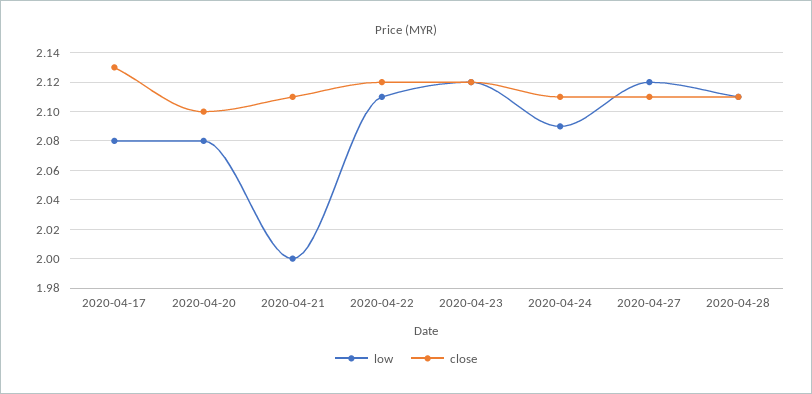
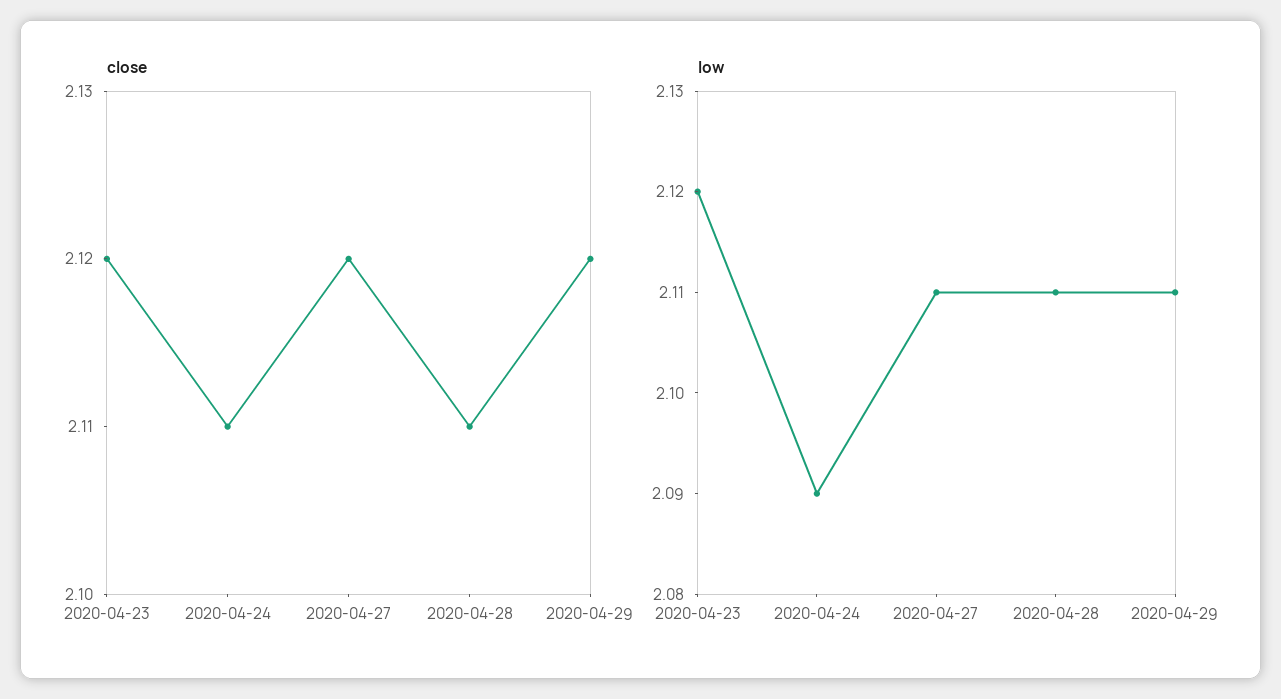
low, 2020-04-17: 2.08 -> none
close, 2020-04-17: 2.13 -> none
low, 2020-04-20: 2.08 -> none
close, 2020-04-20: 2.1 -> none
low, 2020-04-21: 2 -> none
close, 2020-04-21: 2.11 -> none
low, 2020-04-22: 2.11 -> none
close, 2020-04-22: 2.12 -> none
low, 2020-04-27: 2.12 -> 2.11
close, 2020-04-27: 2.11 -> 2.12
close, 2020-04-29: none -> 2.12
low, 2020-04-29: none -> 2.11

